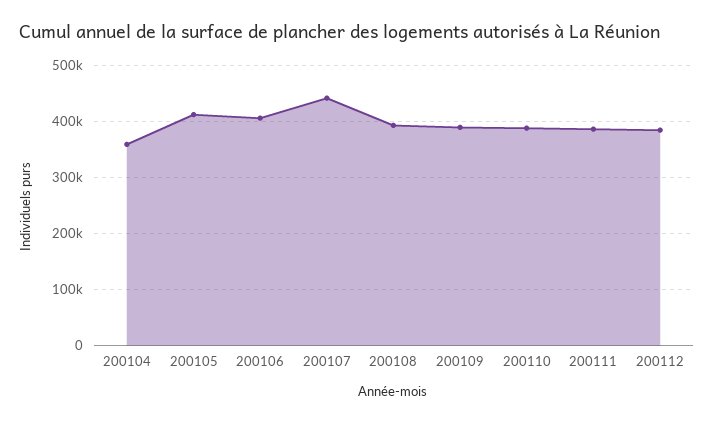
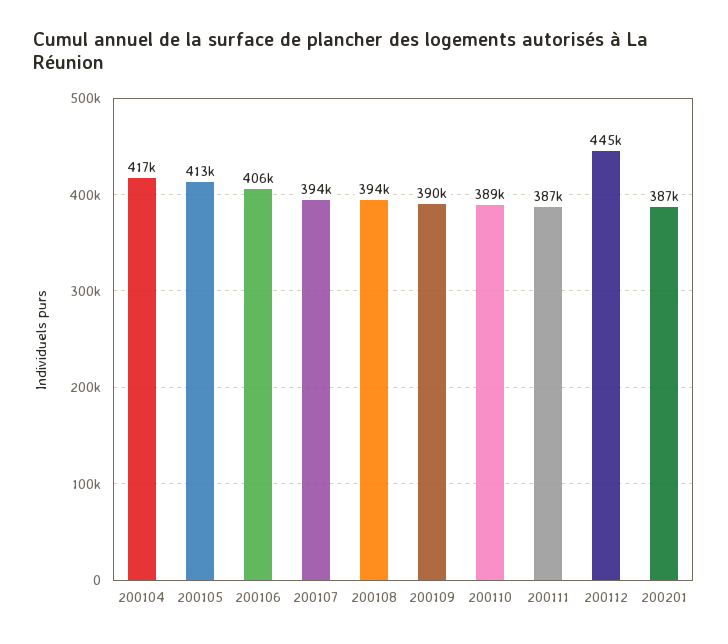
200104: 360000 -> 417000
200107: 440000 -> 394000
200112: 380000 -> 445000
200201: none -> 387000

